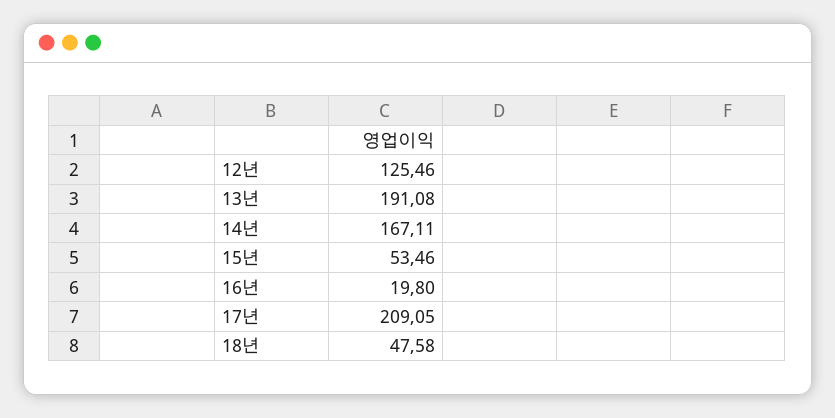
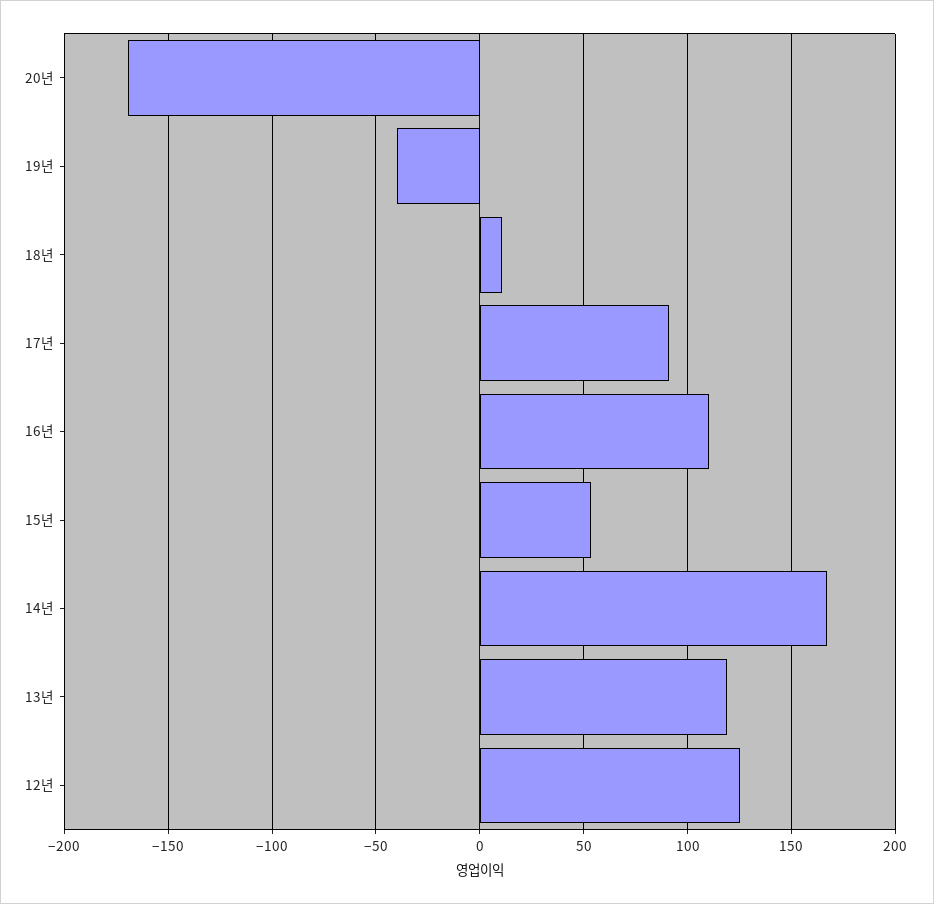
13년: 191.08 -> 120
16년: 19.8 -> 110
17년: 209.05 -> 90
18년: 47.58 -> 10
20년: none -> -170
19년: none -> -40

